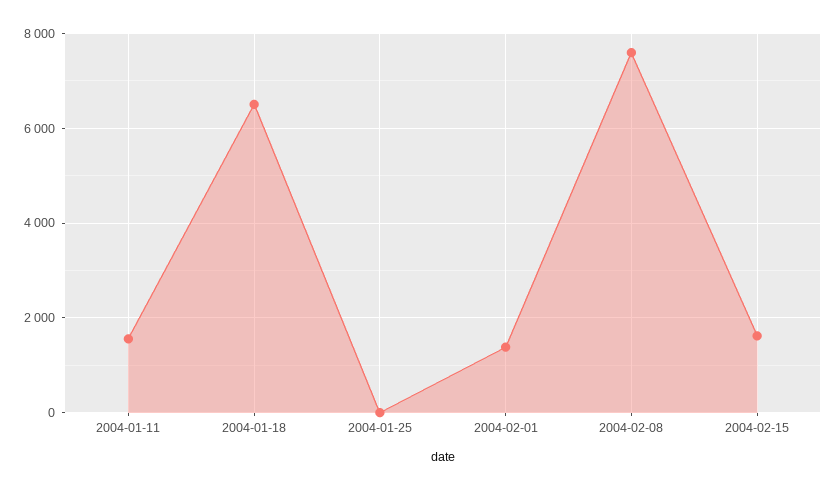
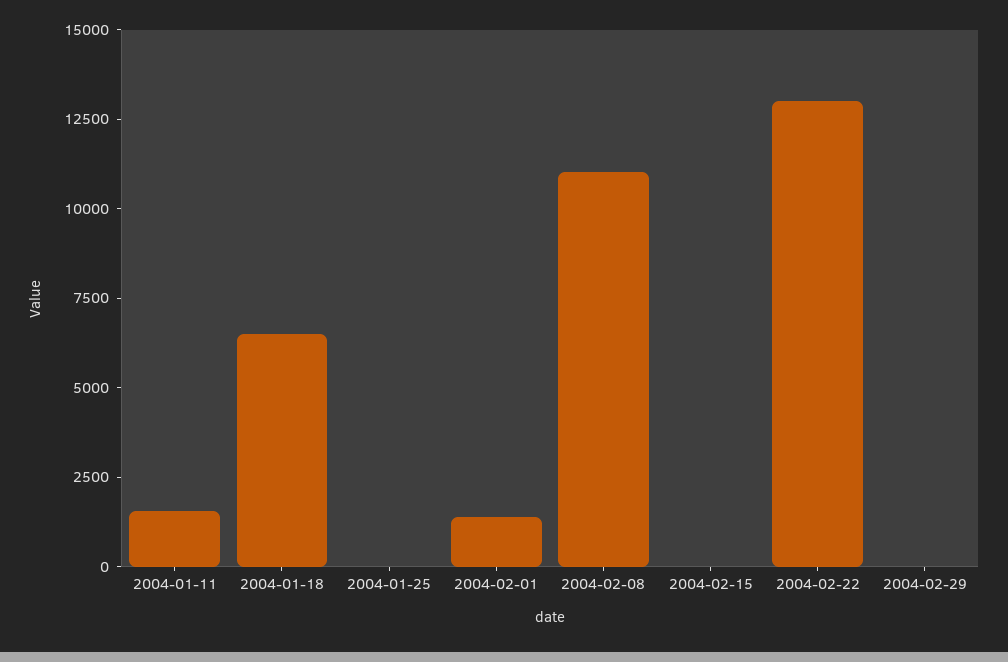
2004-02-08: 7600 -> 11000
2004-02-15: 1600 -> 0
2004-02-22: none -> 13000
2004-02-29: none -> 0

